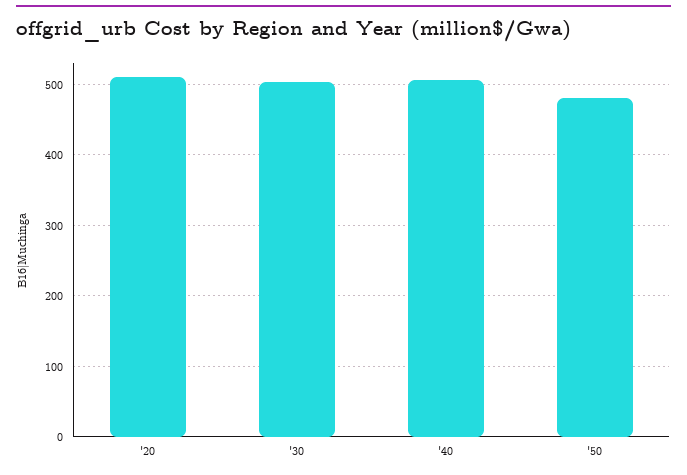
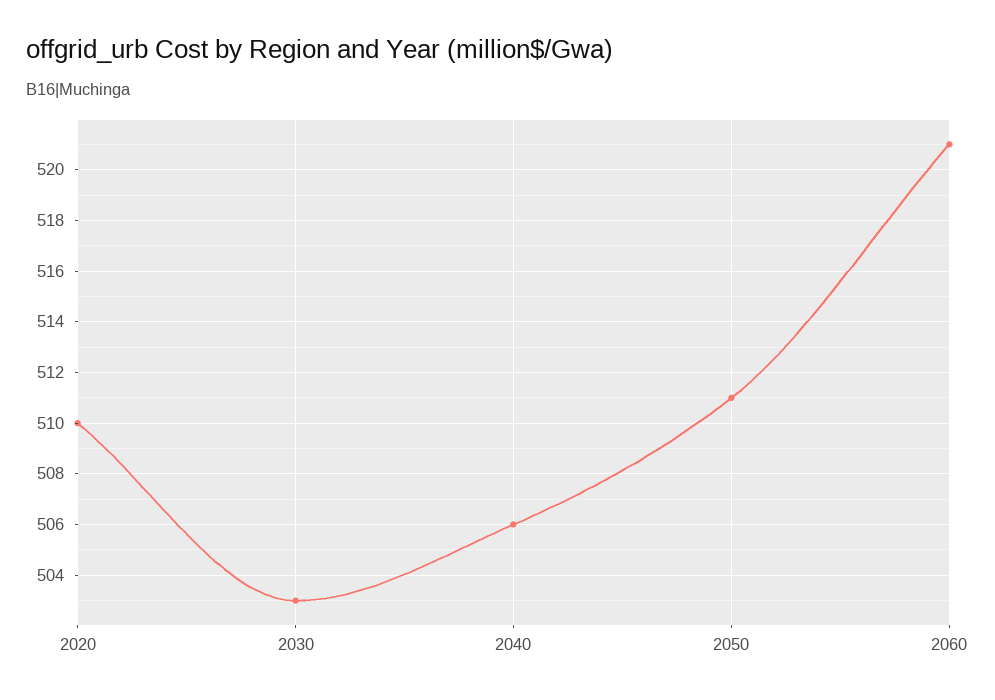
'50: 480 -> 511
2060: none -> 521

